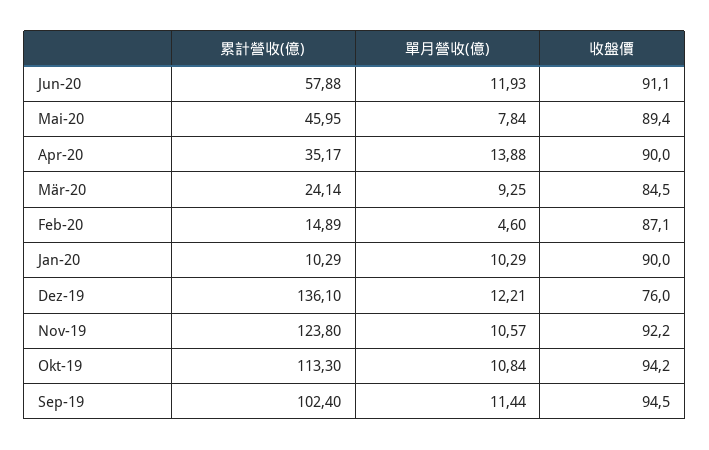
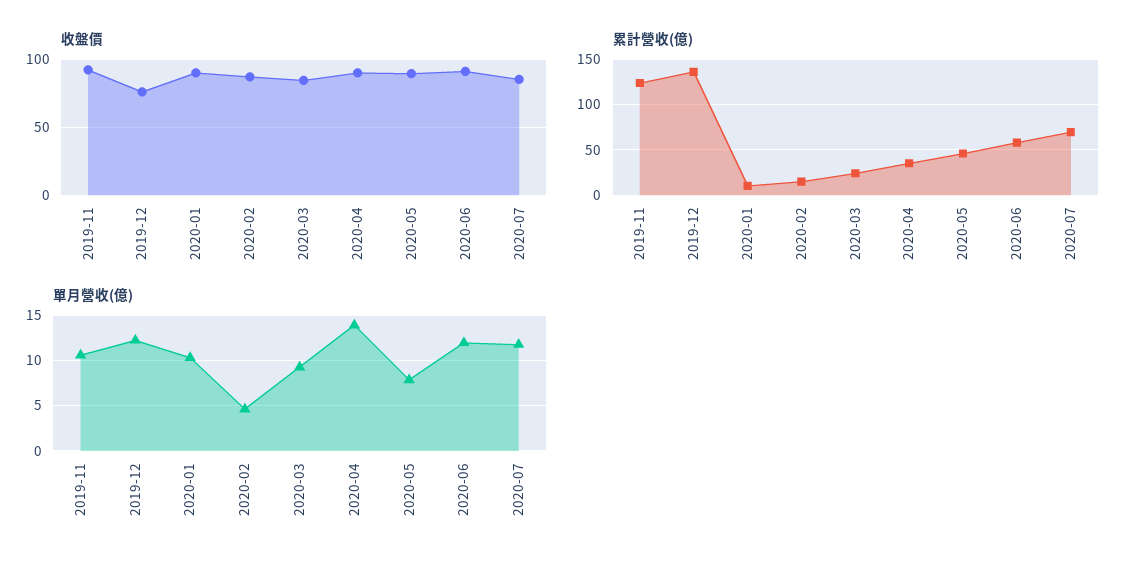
累計營收(億), Okt-19: 113.3 -> none
單月營收(億), Okt-19: 10.84 -> none
收盤價, Okt-19: 94.2 -> none
累計營收(億), Sep-19: 102.4 -> none
單月營收(億), Sep-19: 11.44 -> none
收盤價, Sep-19: 94.5 -> none
收盤價, 2020-07: none -> 85
累計營收(億), 2020-07: none -> 70
單月營收(億), 2020-07: none -> 12

